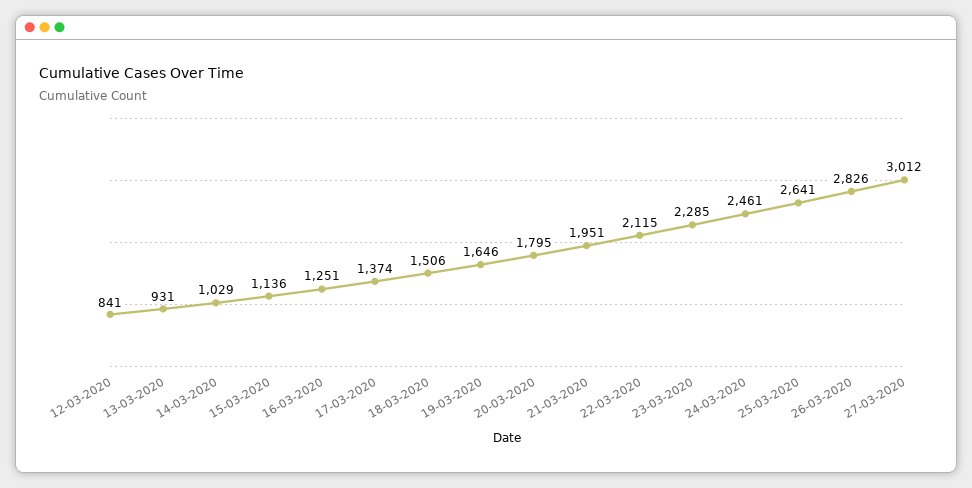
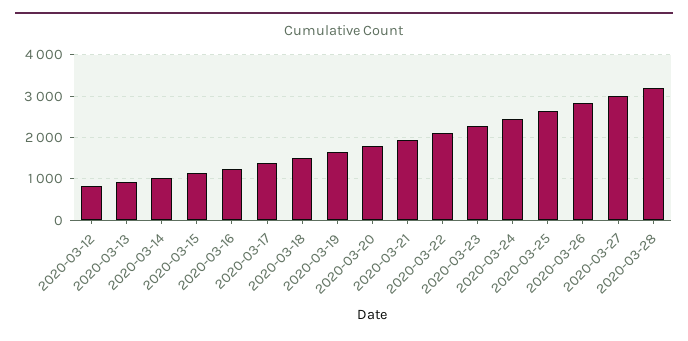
2020-03-28: none -> 3200

